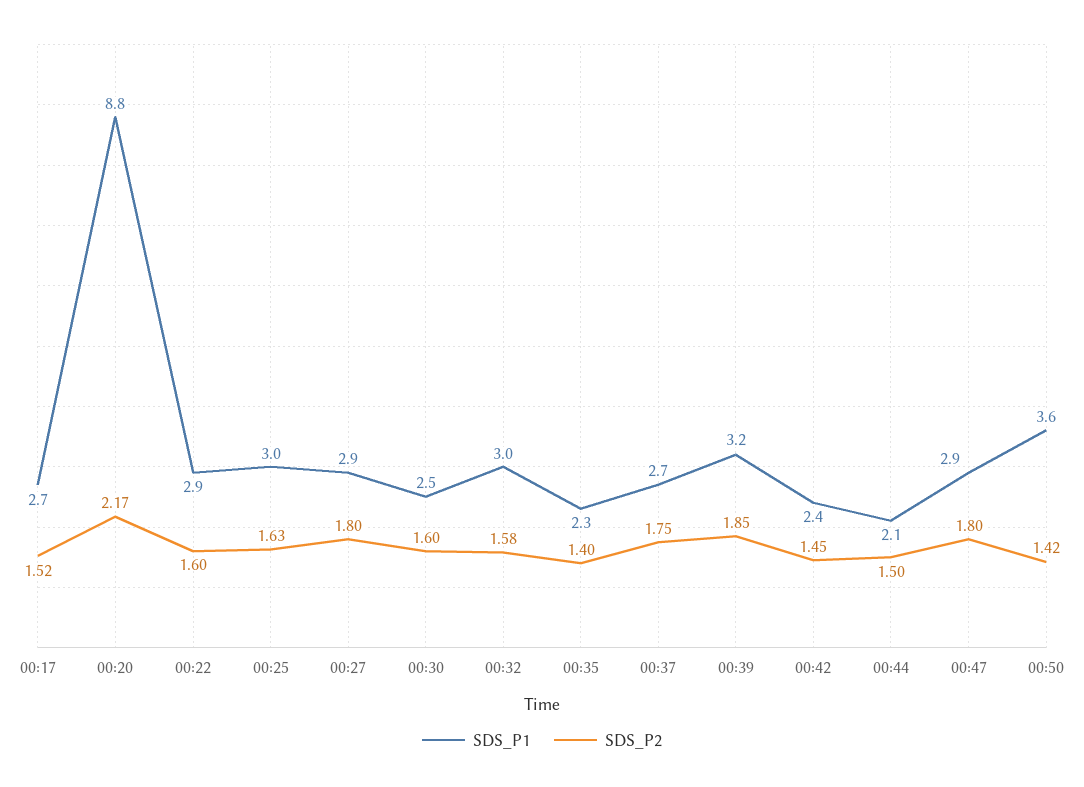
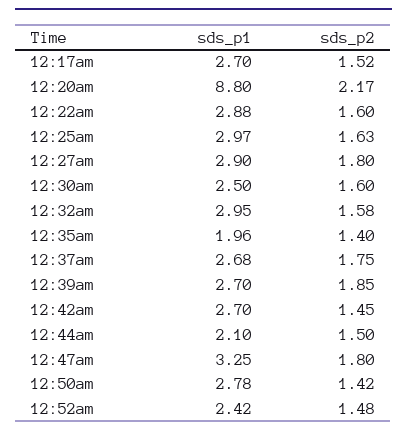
SDS_P1, 00:35: 2.3 -> 1.96
SDS_P1, 00:39: 3.2 -> 2.7
SDS_P1, 00:42: 2.4 -> 2.7
SDS_P1, 00:47: 2.9 -> 3.25
SDS_P1, 00:50: 3.6 -> 2.78
SDS_P1, 12:52am: none -> 2.42
SDS_P2, 12:52am: none -> 1.48

